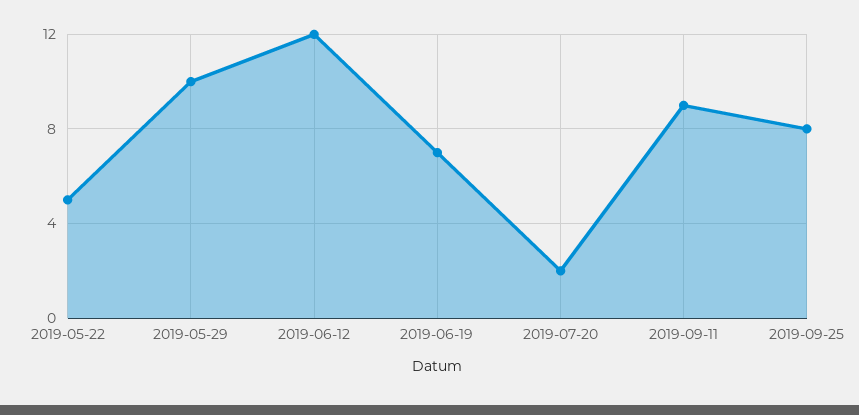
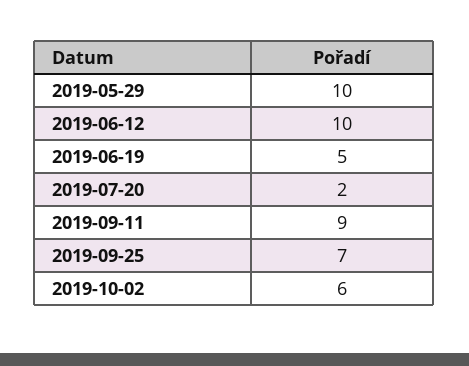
2019-05-22: 5 -> none
2019-06-12: 12 -> 10
2019-06-19: 7 -> 5
2019-09-25: 8 -> 7
2019-10-02: none -> 6

